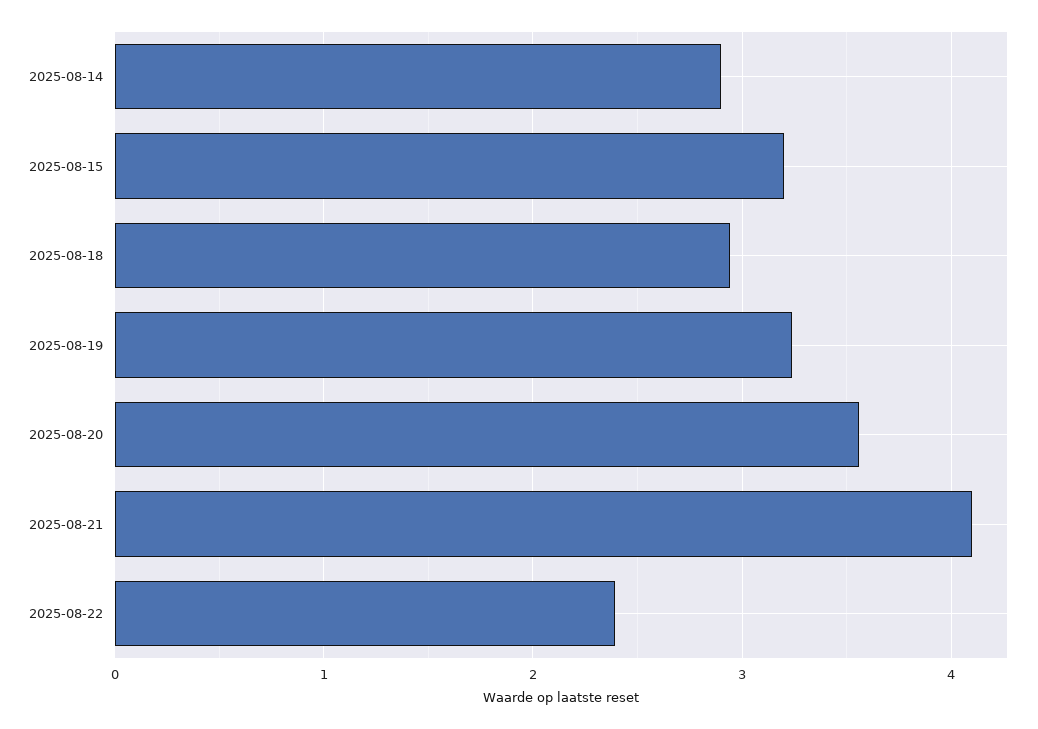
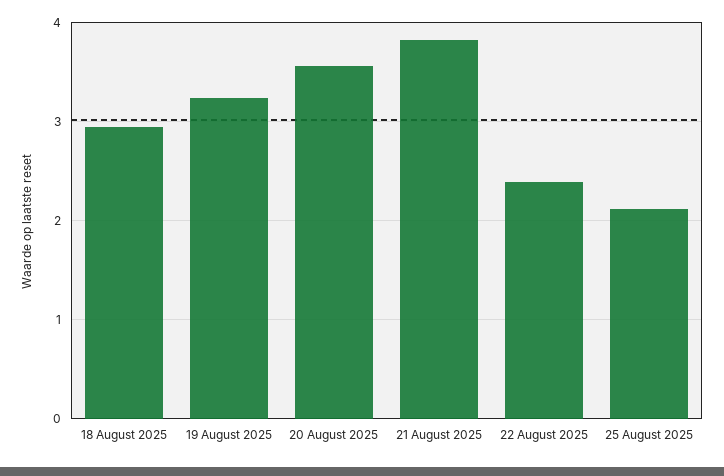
2025-08-14: 2.9 -> none
2025-08-15: 3.2 -> none
2025-08-21: 4.1 -> 3.8
25 August 2025: none -> 2.1

